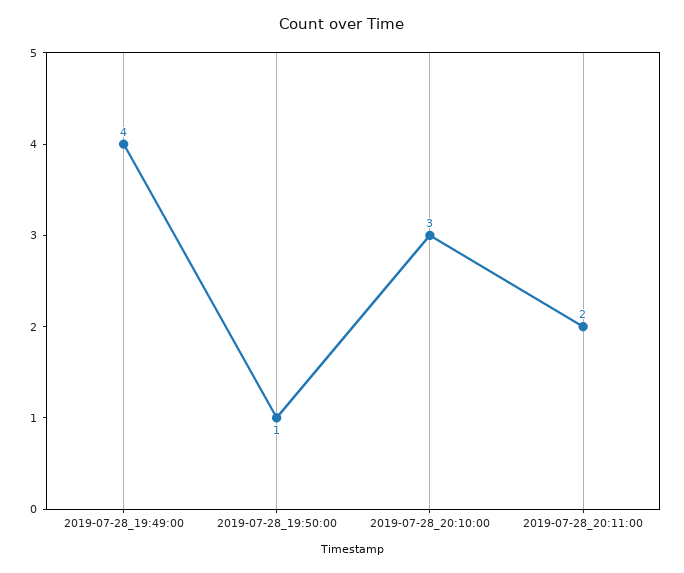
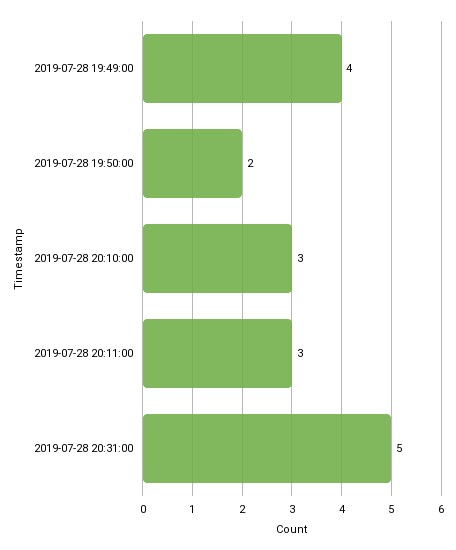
2019-07-28_19:50:00: 1 -> 2
2019-07-28_20:11:00: 2 -> 3
2019-07-28 20:31:00: none -> 5

